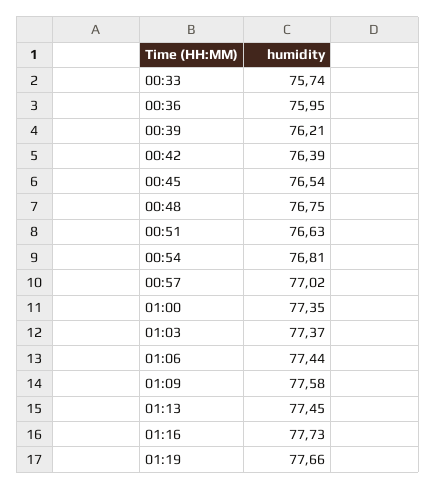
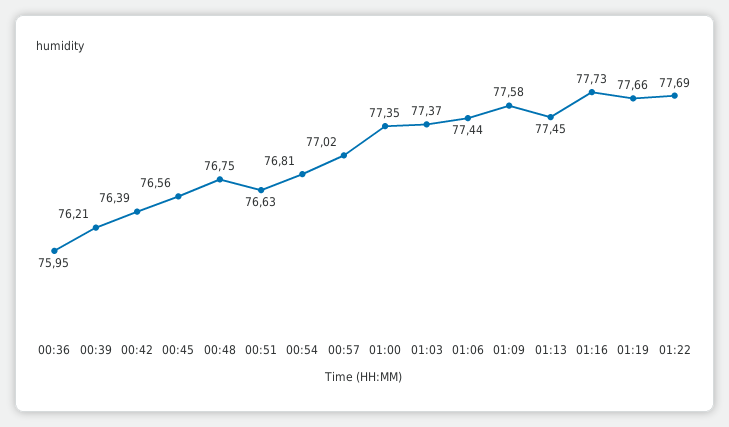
00:33: 75.74 -> none
00:45: 76.54 -> 76.56
01:22: none -> 77.69

